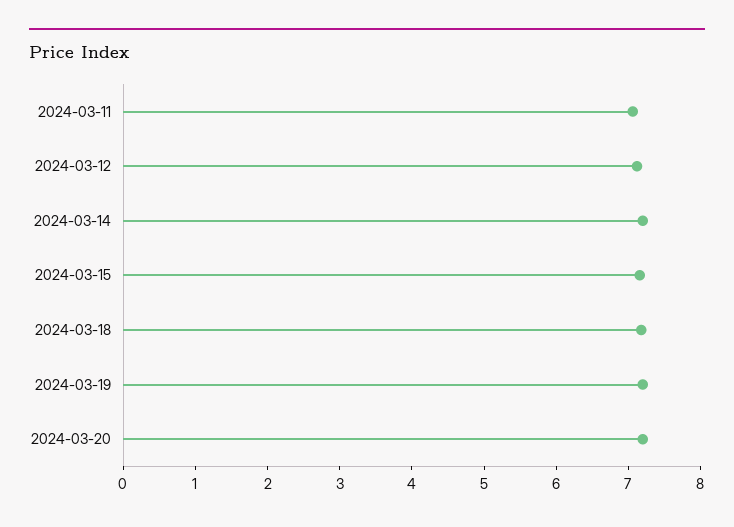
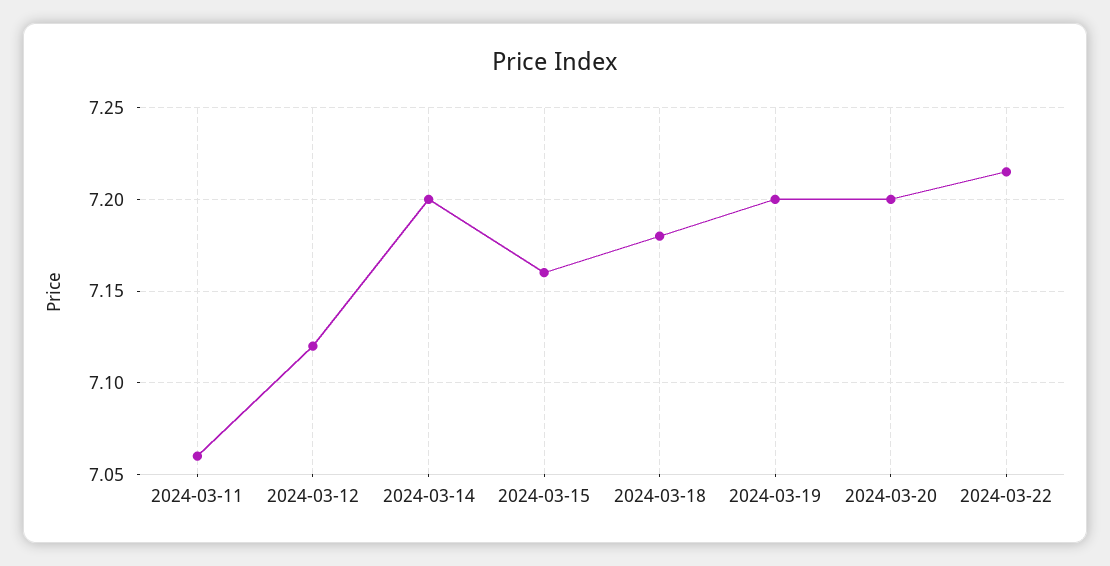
2024-03-22: none -> 7.215

